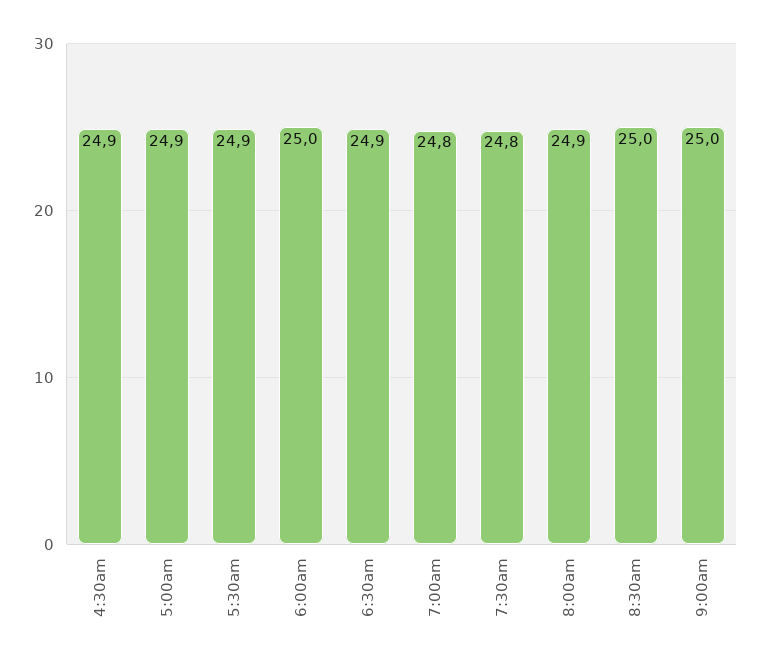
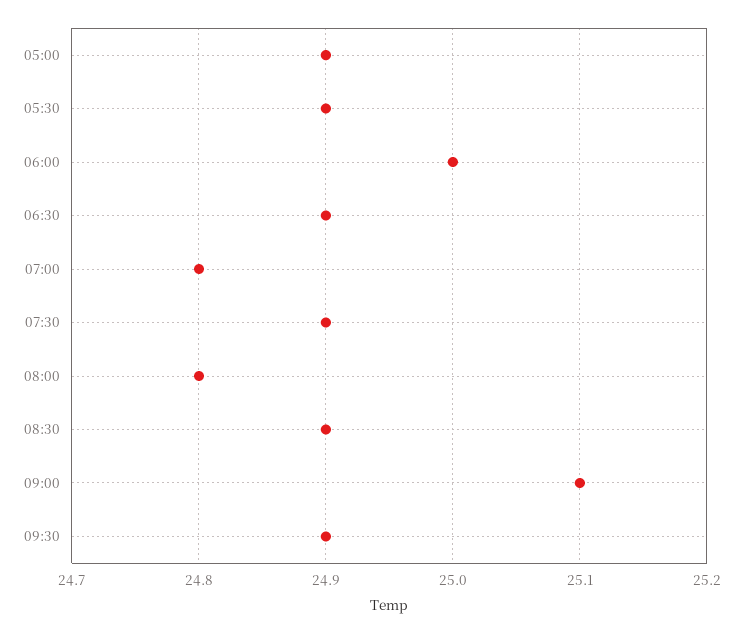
4:30am: 24.9 -> none
7:30am: 24.8 -> 24.9
8:00am: 24.9 -> 24.8
8:30am: 25 -> 24.9
9:00am: 25 -> 25.1
09:30: none -> 24.9

